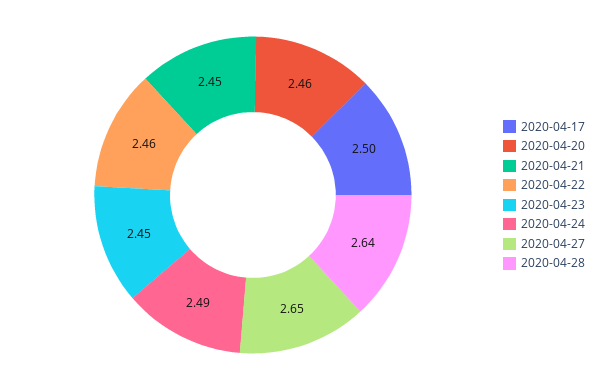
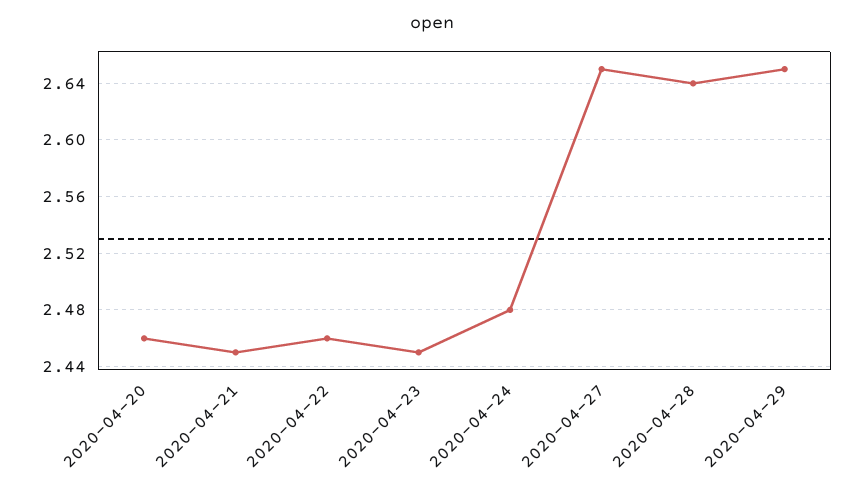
2020-04-17: 2.5 -> none
2020-04-24: 2.49 -> 2.48
2020-04-29: none -> 2.65

